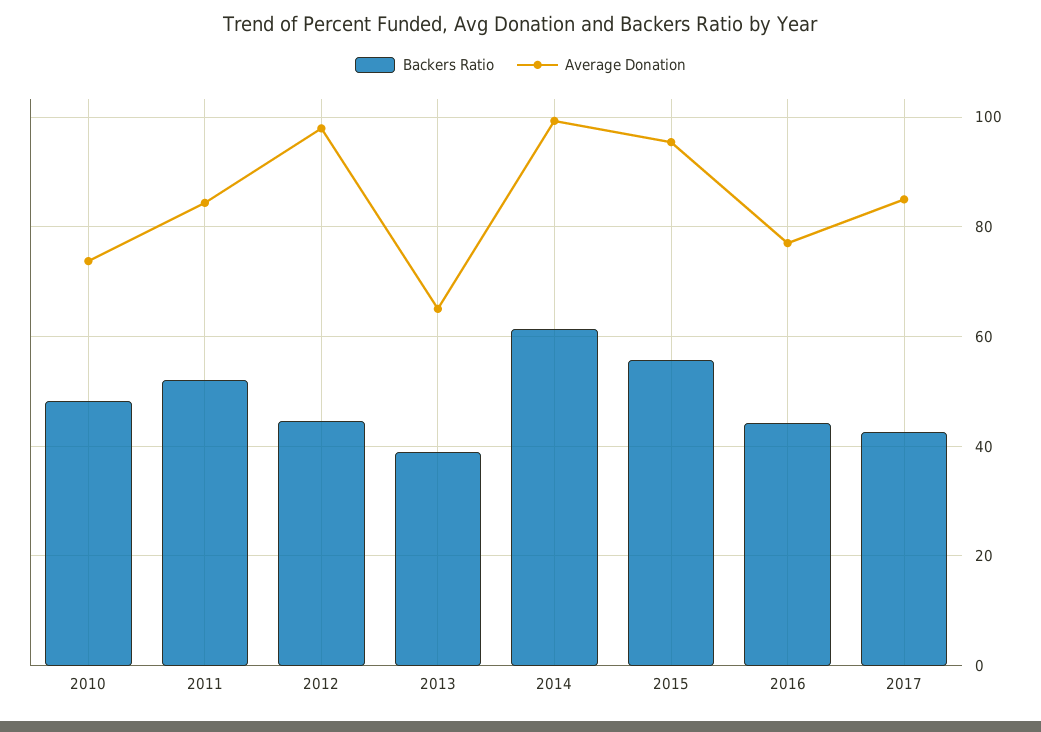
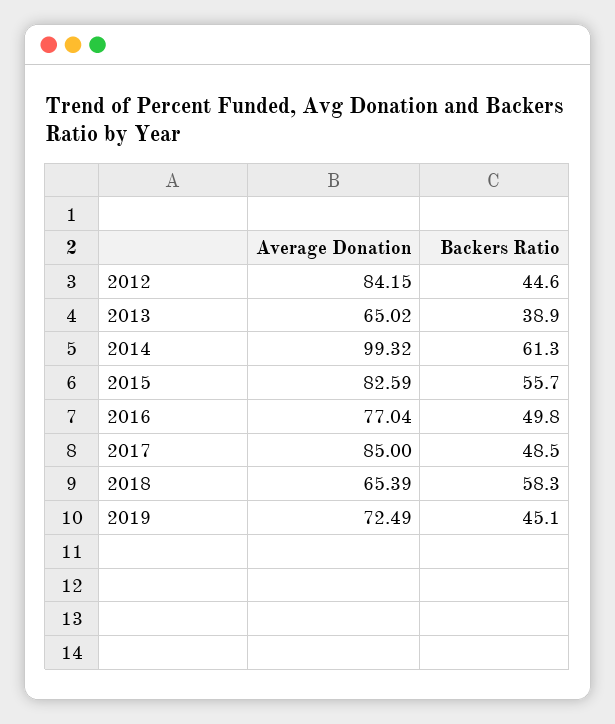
Backers Ratio, 2010: 48 -> none
Average Donation, 2010: 74 -> none
Backers Ratio, 2011: 52 -> none
Average Donation, 2011: 84 -> none
Average Donation, 2012: 98 -> 84.15
Average Donation, 2015: 96 -> 82.59
Backers Ratio, 2016: 44 -> 49.8
Backers Ratio, 2017: 42 -> 48.5
Average Donation, 2018: none -> 65.39
Backers Ratio, 2018: none -> 58.3
Average Donation, 2019: none -> 72.49
Backers Ratio, 2019: none -> 45.1

